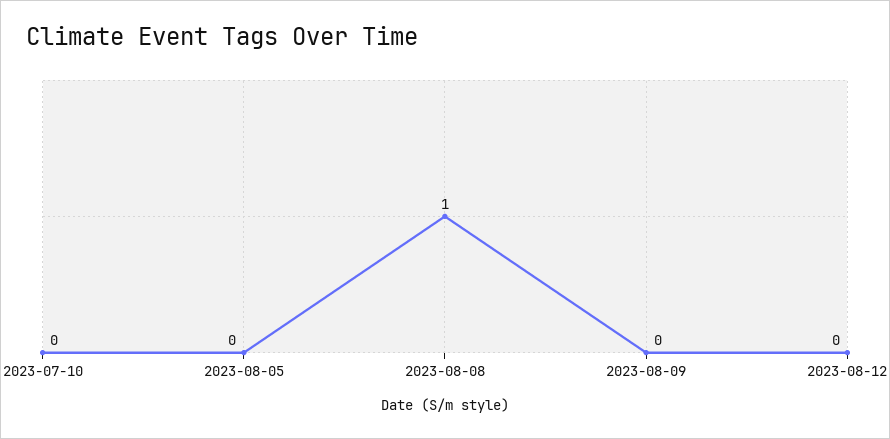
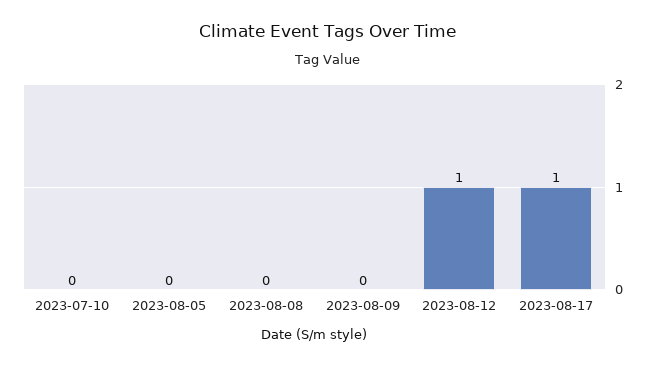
2023-08-08: 1 -> 0
2023-08-12: 0 -> 1
2023-08-17: none -> 1

